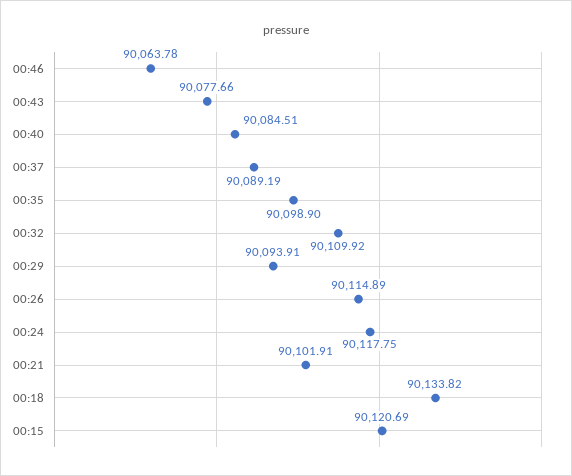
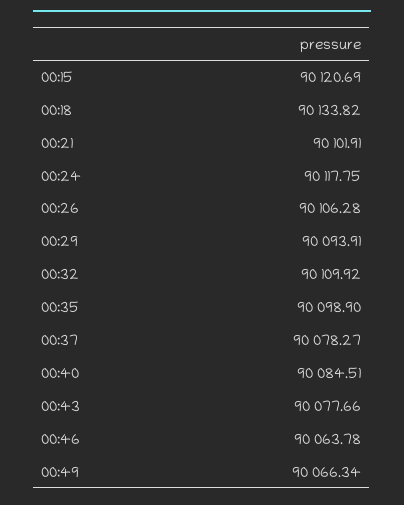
00:37: 90089.19 -> 90078.27
00:26: 90114.89 -> 90106.28
00:49: none -> 90066.34

